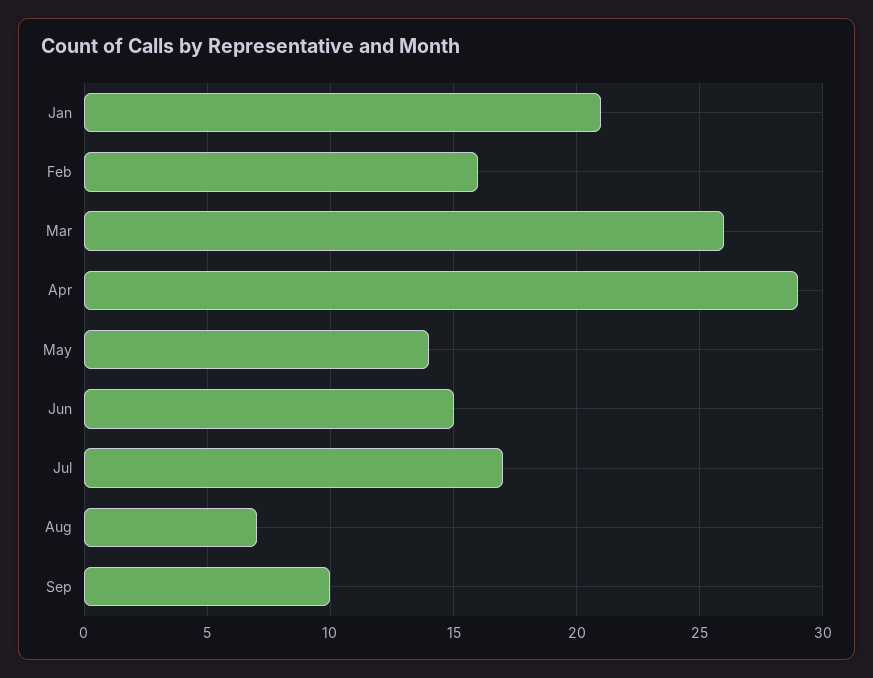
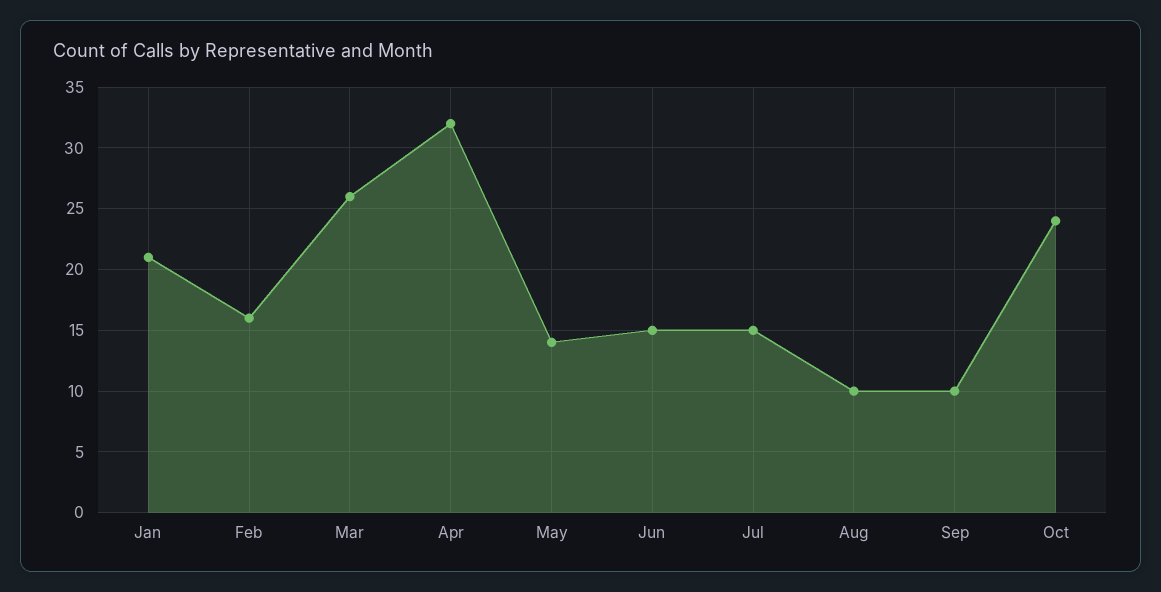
Apr: 29 -> 32
Jul: 17 -> 15
Aug: 7 -> 10
Oct: none -> 24

